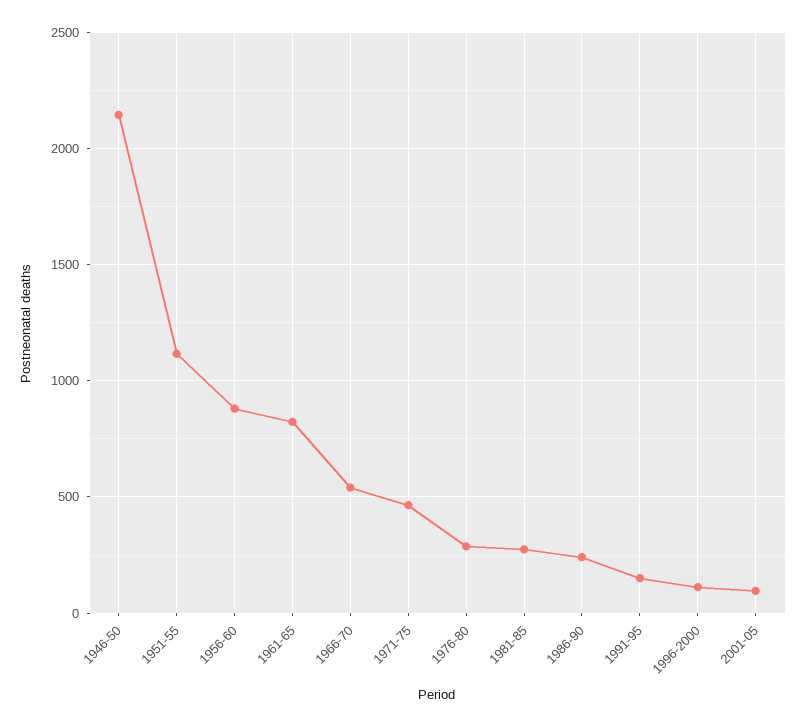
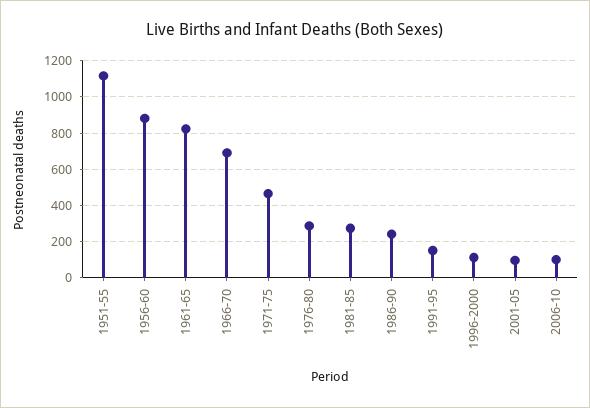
1946-50: 2150 -> none
1966-70: 550 -> 700
2006-10: none -> 100

